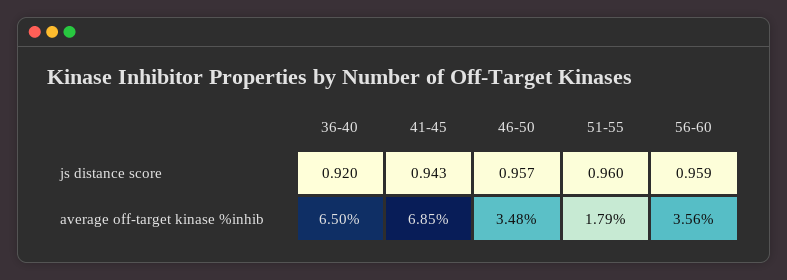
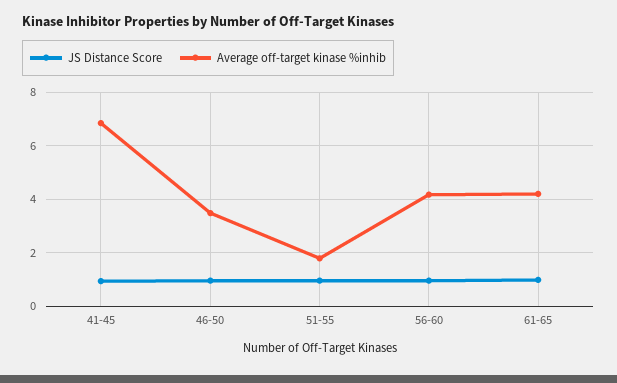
js distance score, 36-40: 0.92 -> none
average off-target kinase %inhib, 36-40: 6.5 -> none
average off-target kinase %inhib, 56-60: 3.56 -> 4.25
js distance score, 61-65: none -> 1
average off-target kinase %inhib, 61-65: none -> 4.25

